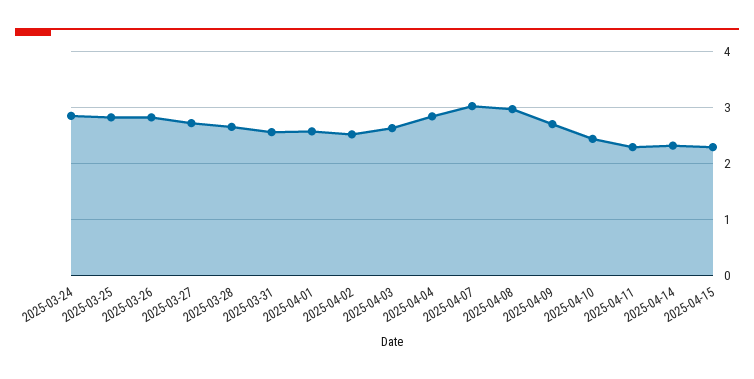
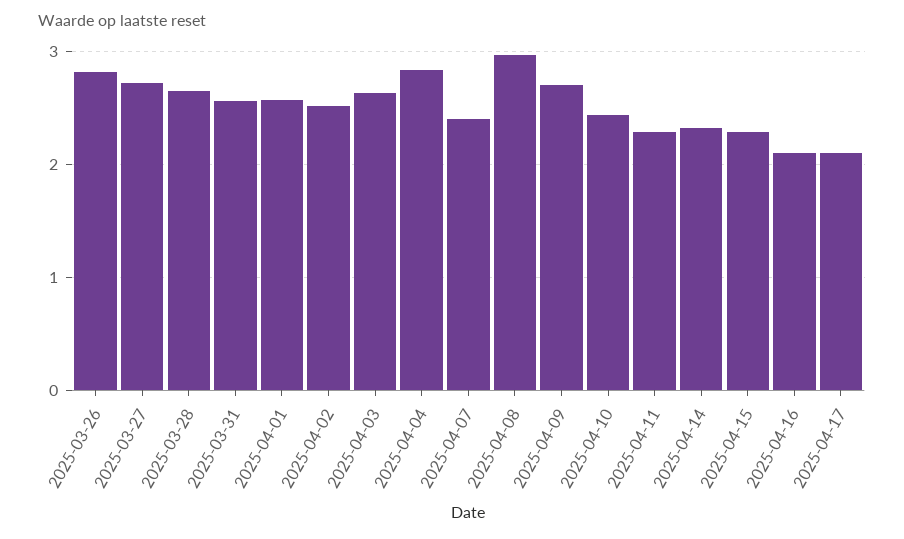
2025-03-24: 2.8 -> none
2025-03-25: 2.8 -> none
2025-04-07: 3 -> 2.4
2025-04-16: none -> 2.1
2025-04-17: none -> 2.1

